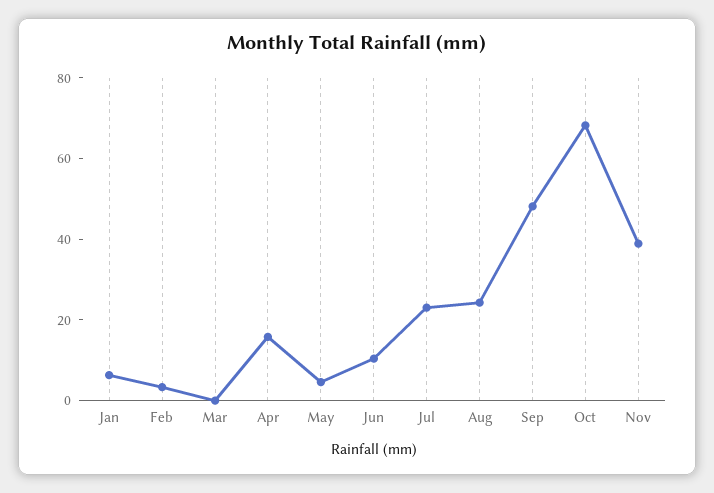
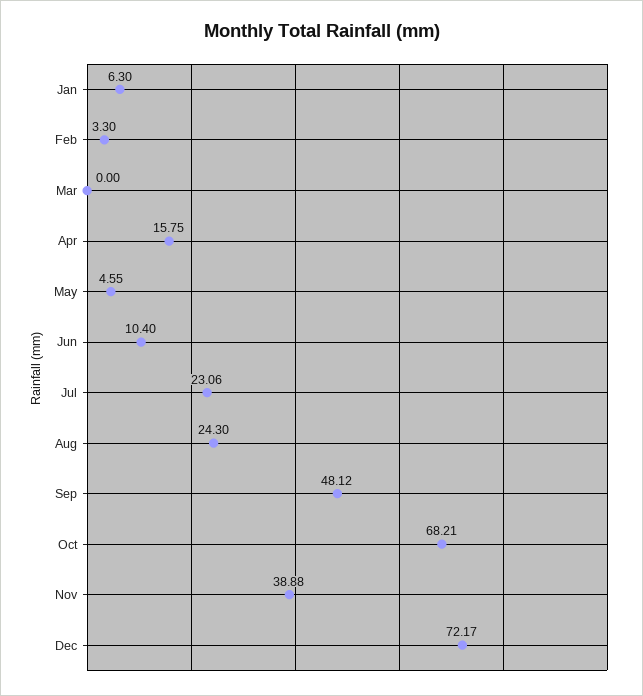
Dec: none -> 72.17

